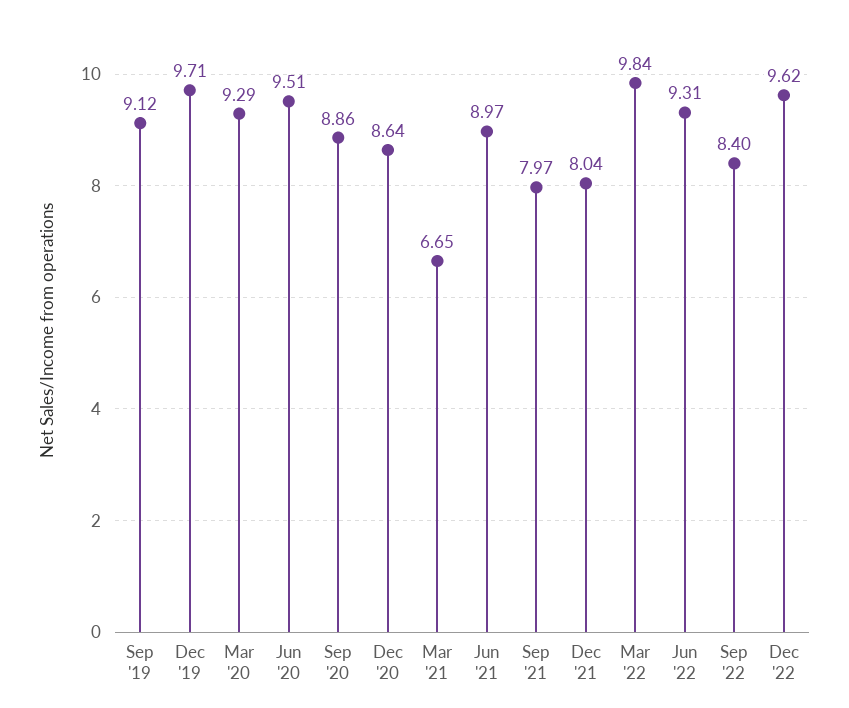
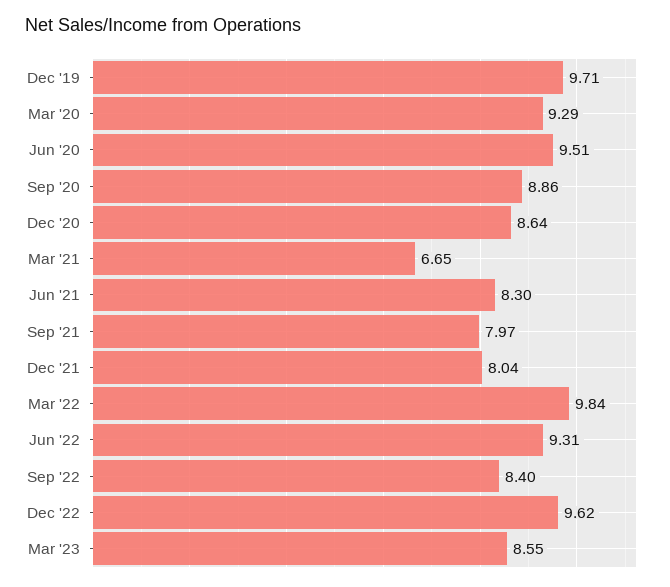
Sep '19: 9.12 -> none
Jun '21: 8.97 -> 8.3
Mar '23: none -> 8.55

